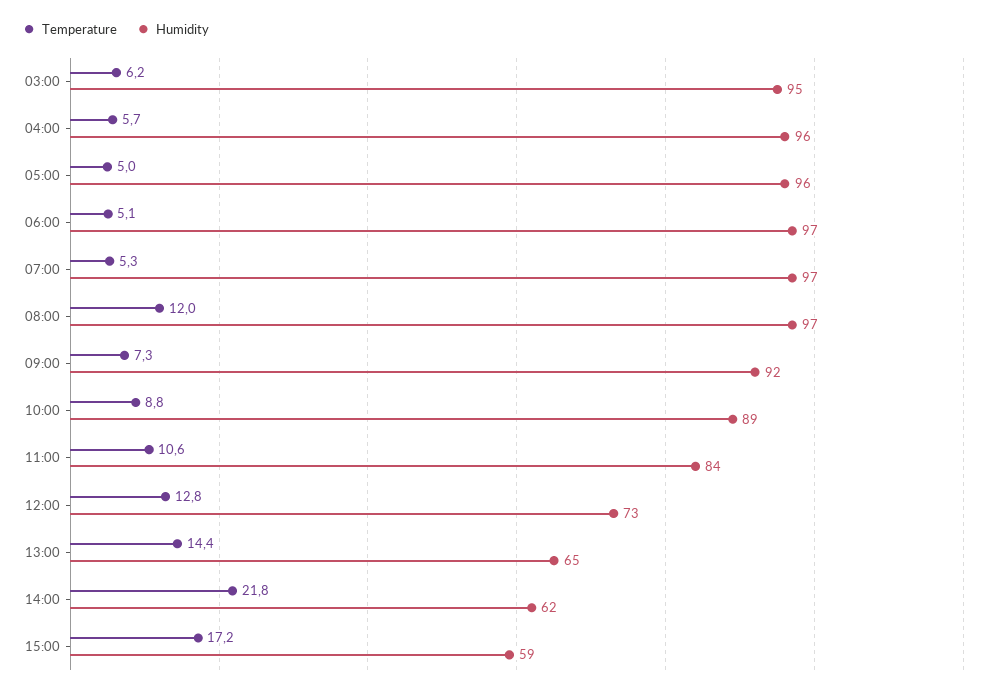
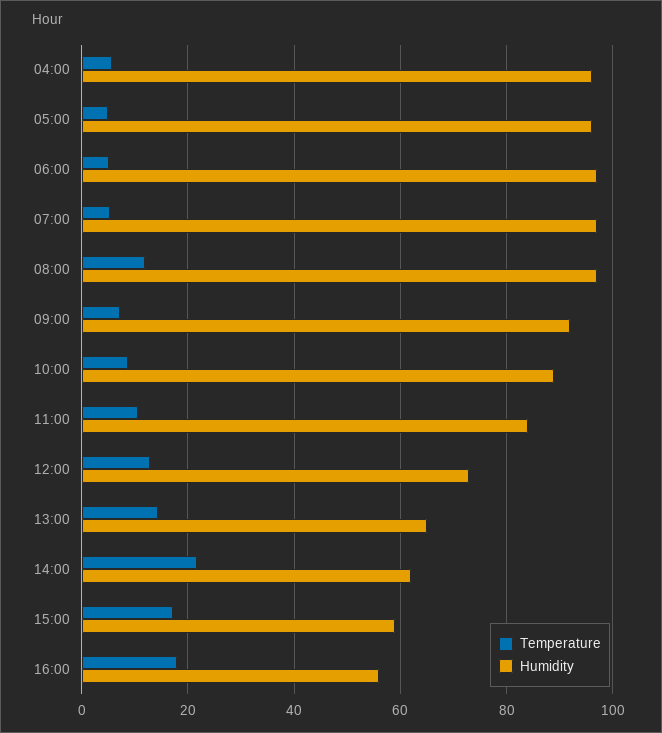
Temperature, 03:00: 6.2 -> none
Humidity, 03:00: 95 -> none
Temperature, 16:00: none -> 18
Humidity, 16:00: none -> 56

